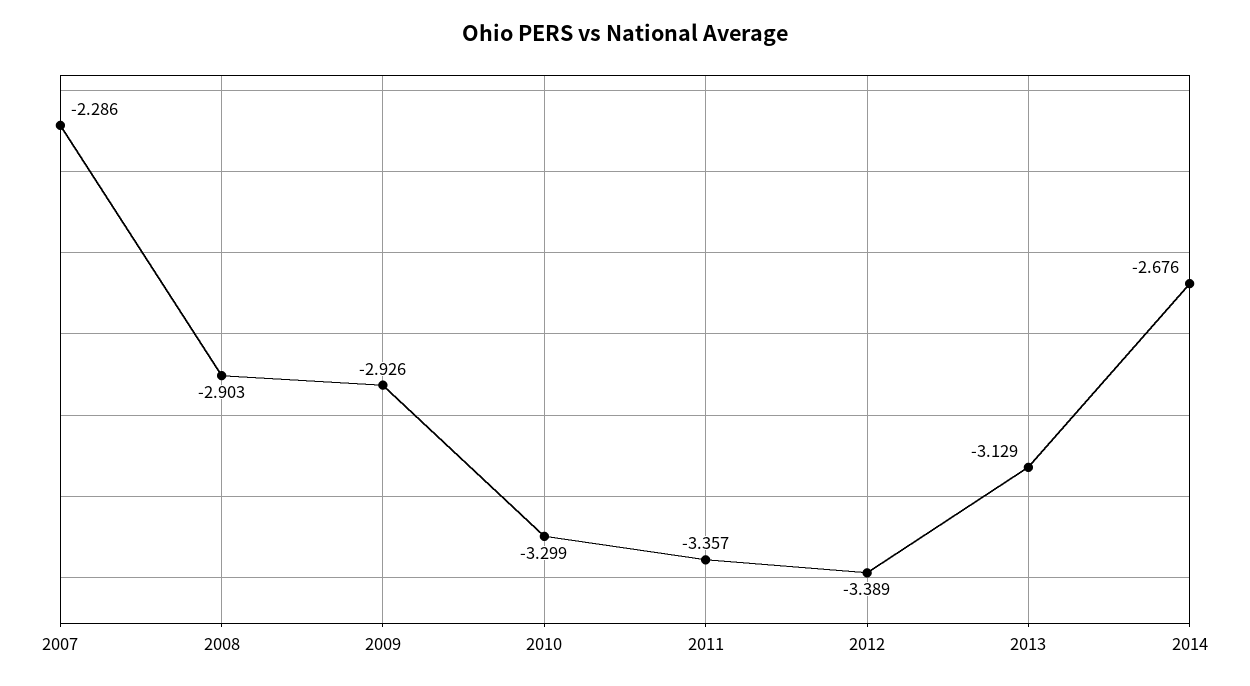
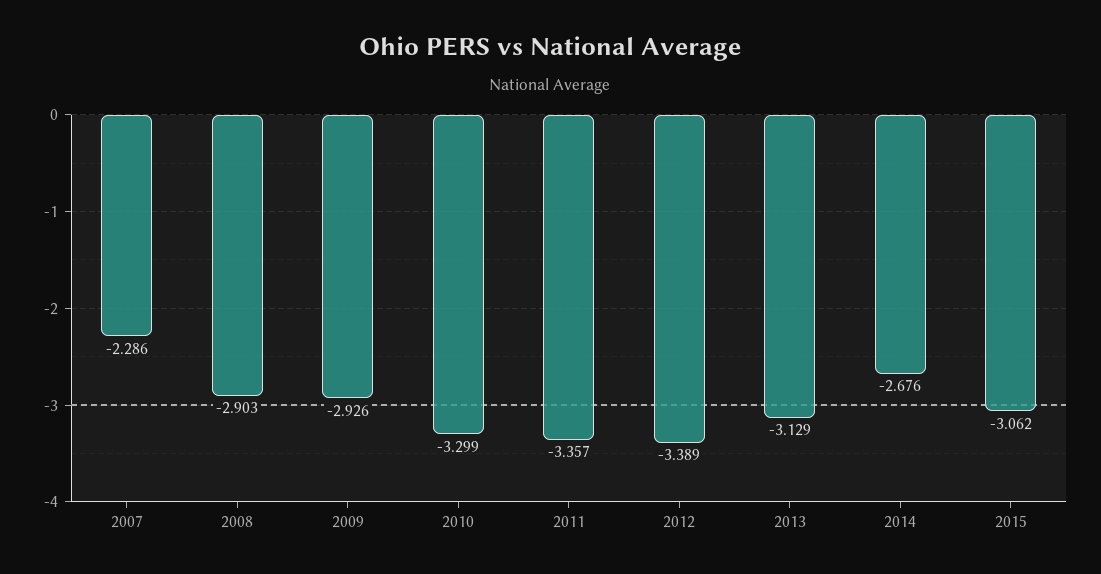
2015: none -> -3.062

